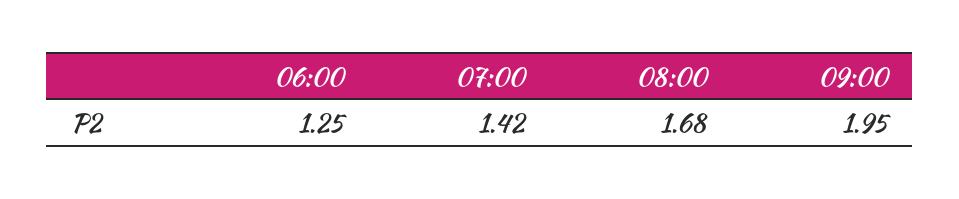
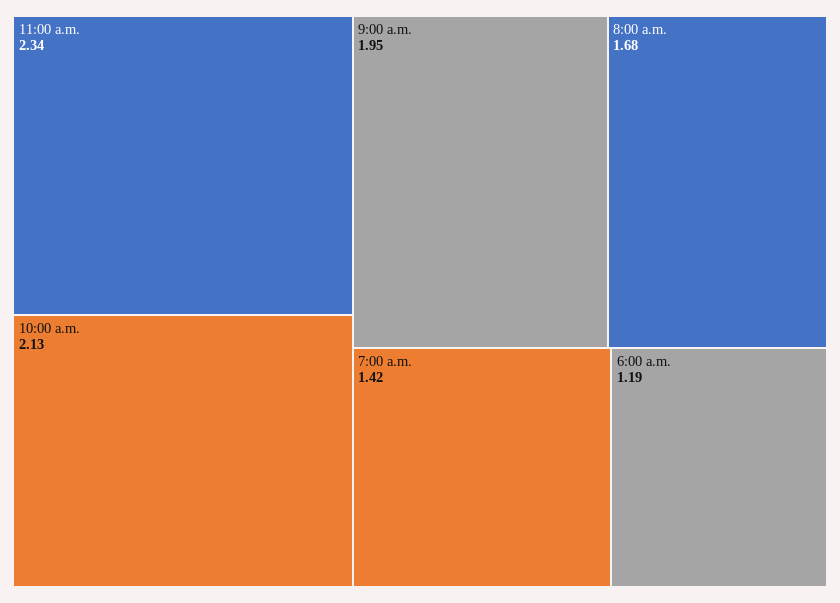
06:00: 1.25 -> 1.19
11:00 a.m.: none -> 2.34
10:00 a.m.: none -> 2.13

